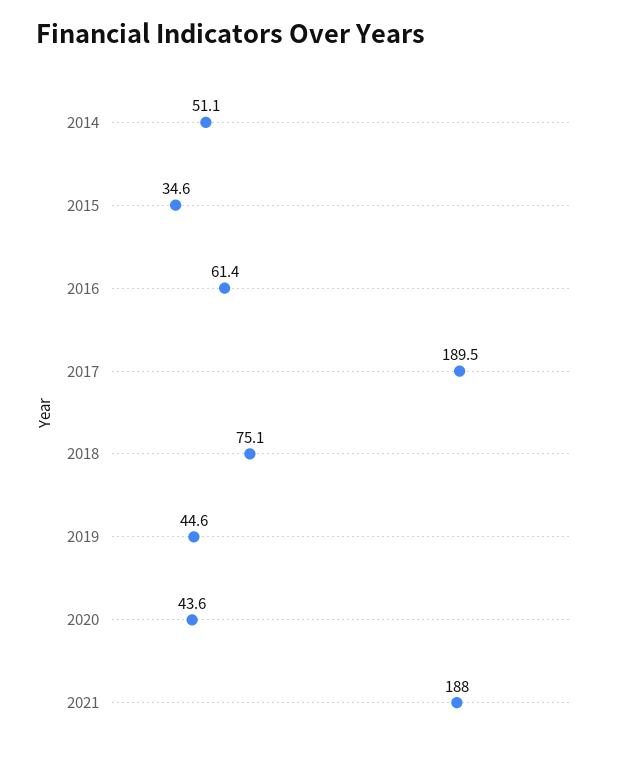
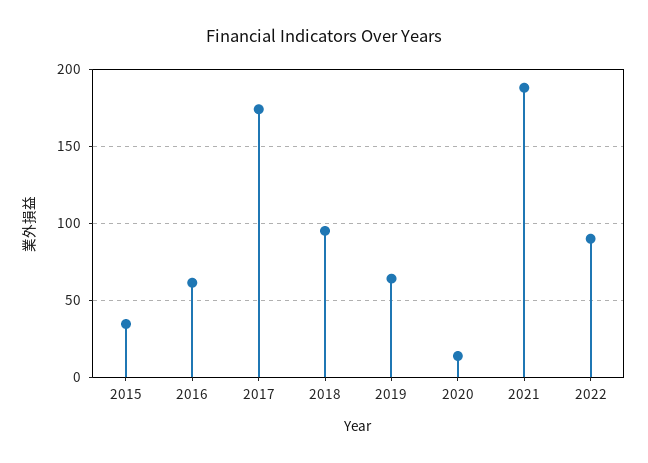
2014: 51.1 -> none
2017: 189.5 -> 175
2018: 75.1 -> 95
2019: 44.6 -> 65
2020: 43.6 -> 15
2022: none -> 90

